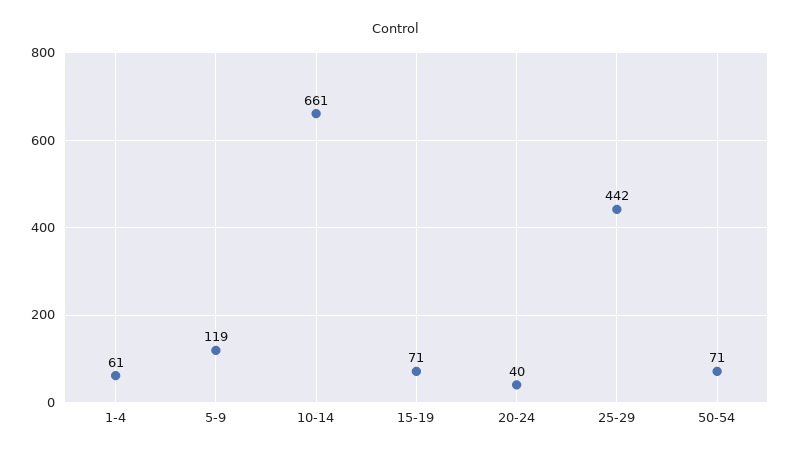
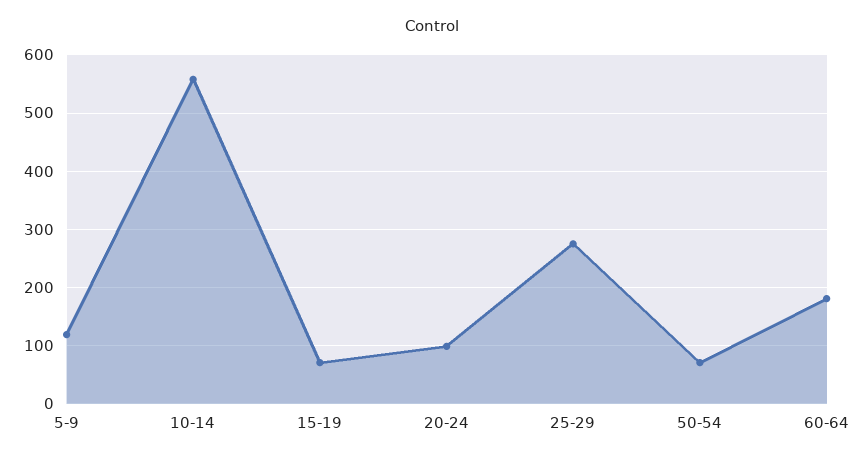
1-4: 61 -> none
10-14: 661 -> 560
20-24: 40 -> 100
25-29: 442 -> 280
60-64: none -> 180

